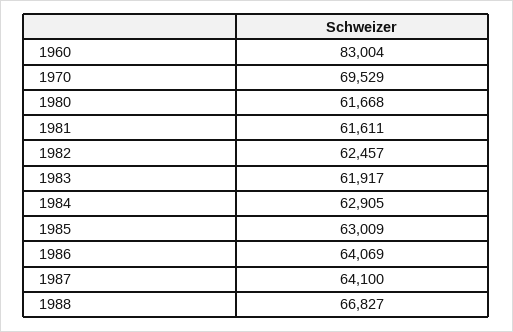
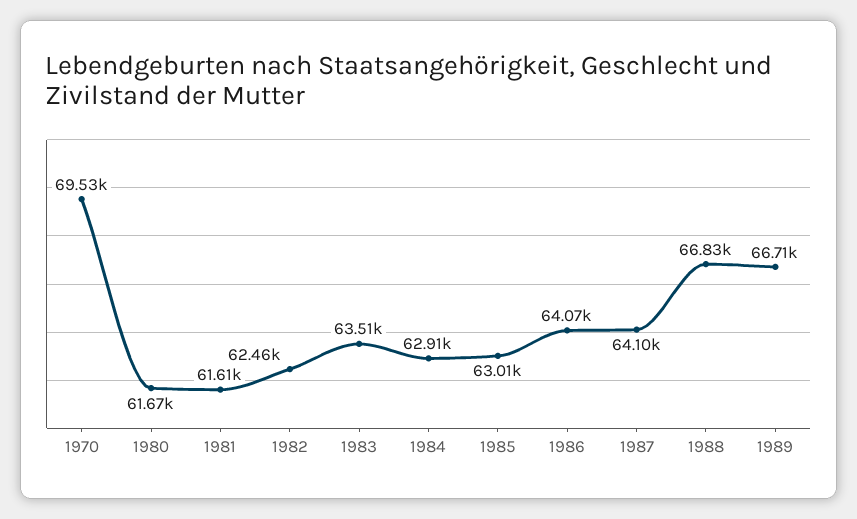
1960: 83004 -> none
1983: 61917 -> 63510
1989: none -> 66710

